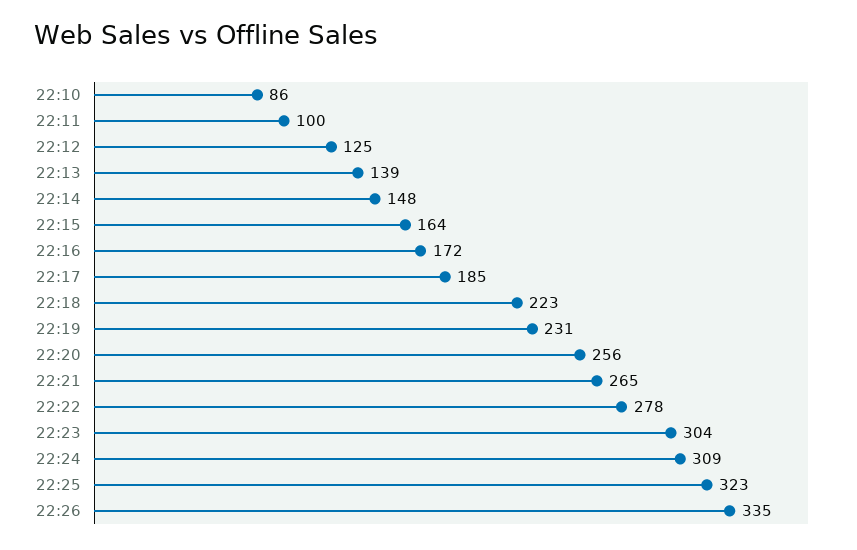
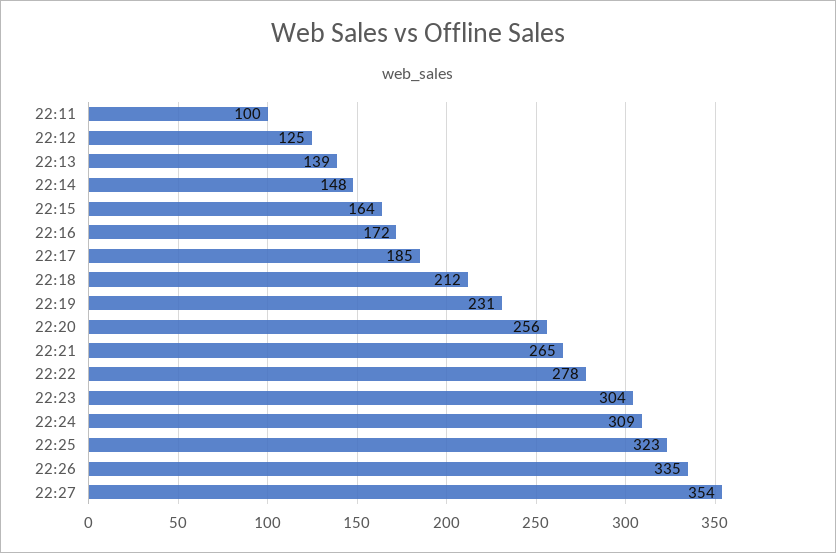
22:10: 86 -> none
22:18: 223 -> 212
22:27: none -> 354

